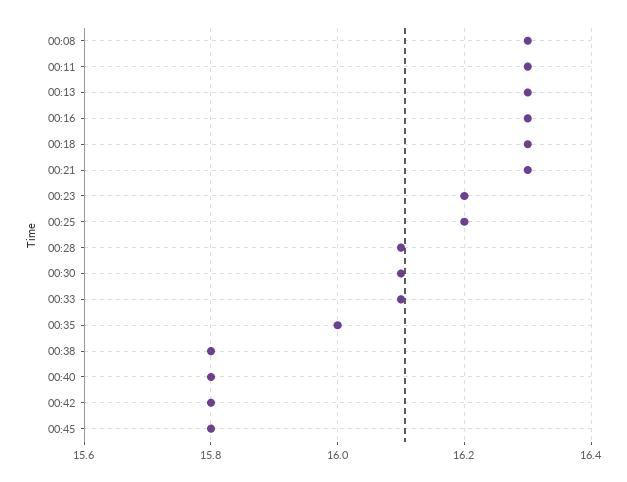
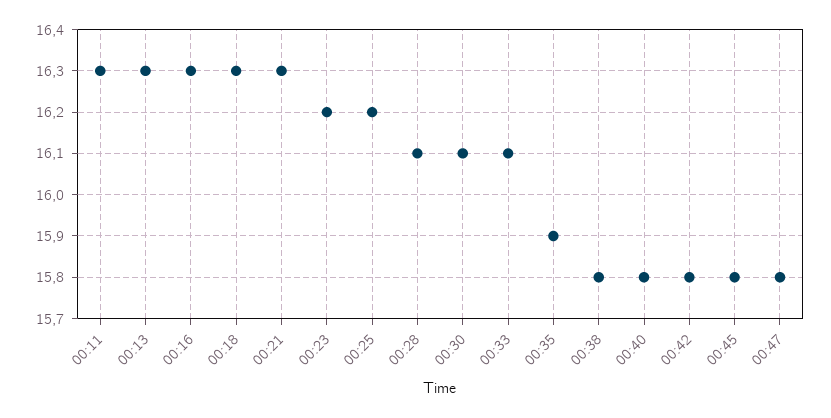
00:08: 16.3 -> none
00:35: 16 -> 15.9
00:47: none -> 15.8

